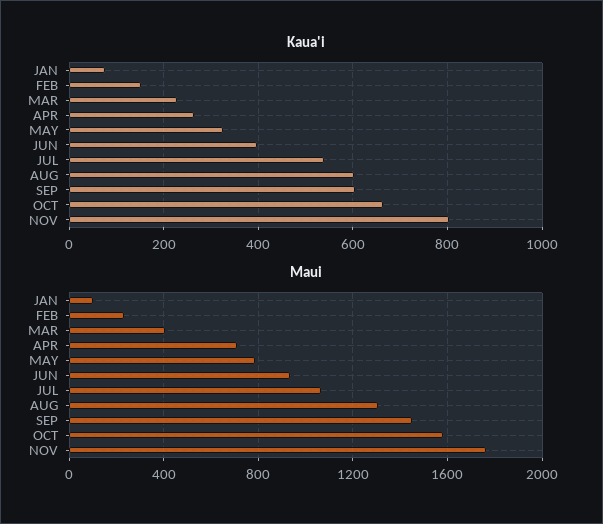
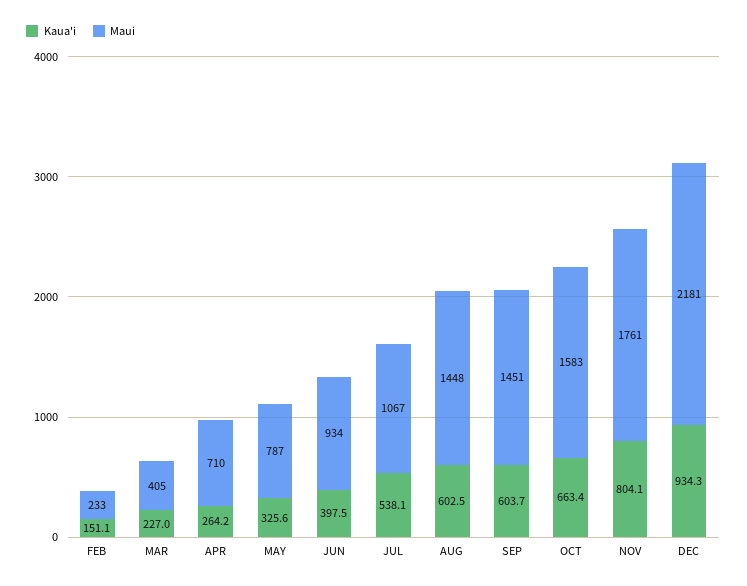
Kaua'i, JAN: 80 -> none
Maui, JAN: 100 -> none
Maui, AUG: 1300 -> 1448
Kaua'i, DEC: none -> 934.3
Maui, DEC: none -> 2181

